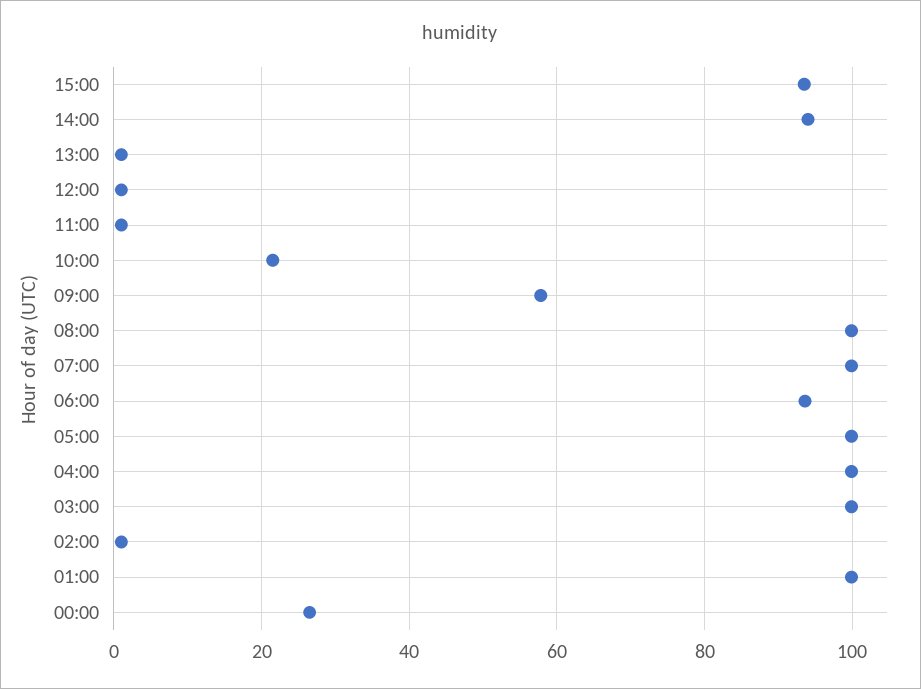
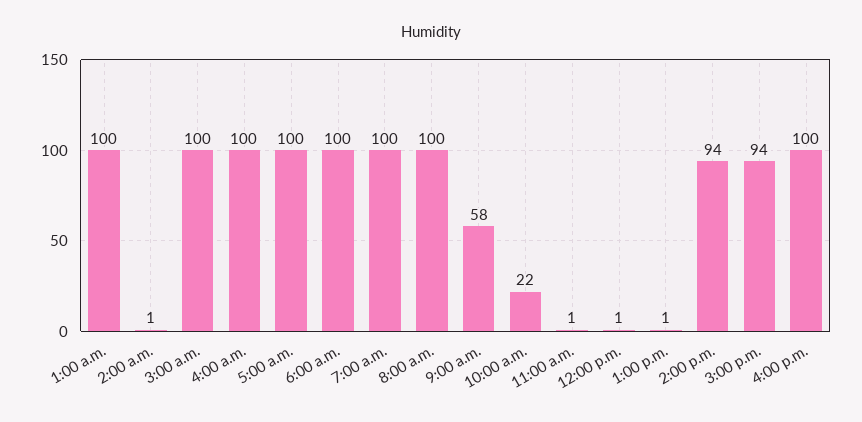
06:00: 94 -> 100
00:00: 26 -> none
4:00 p.m.: none -> 100

